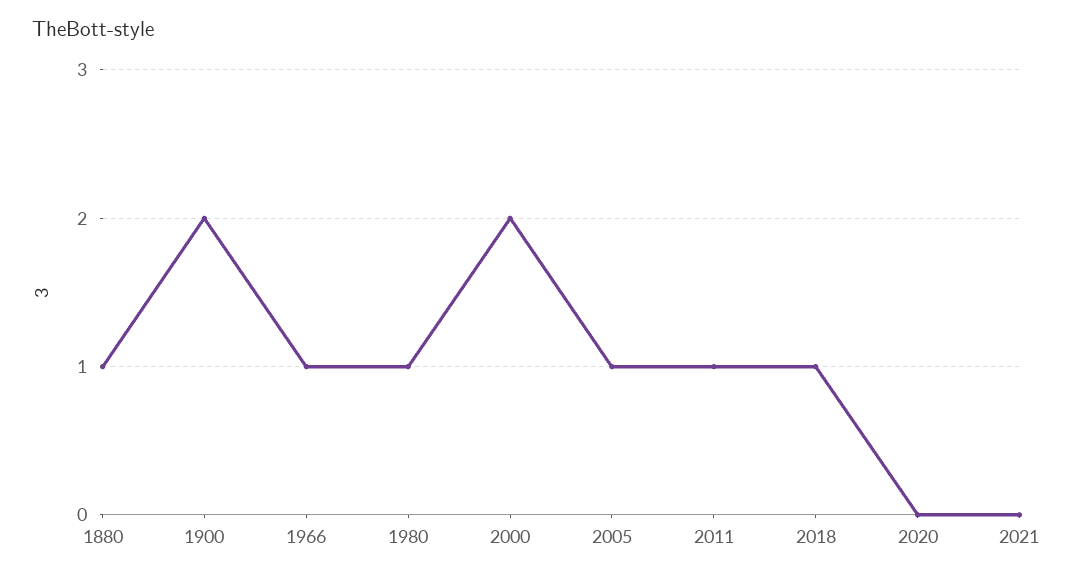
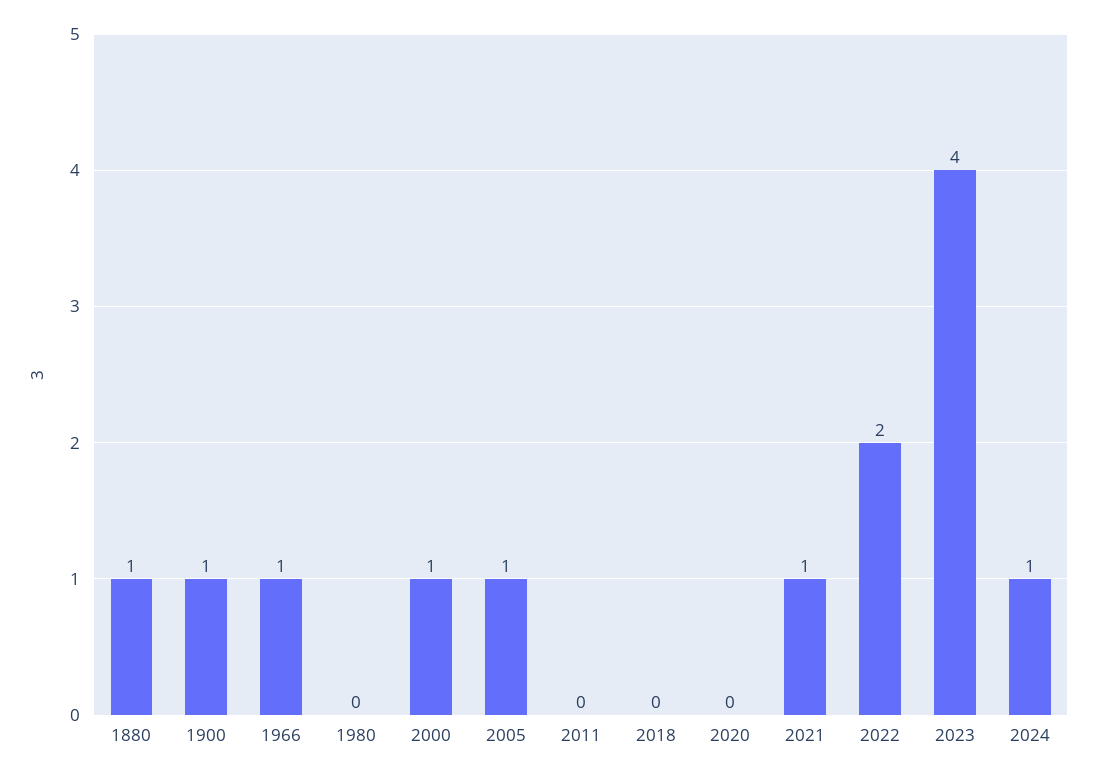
1900: 2 -> 1
1980: 1 -> 0
2000: 2 -> 1
2011: 1 -> 0
2018: 1 -> 0
2021: 0 -> 1
2022: none -> 2
2023: none -> 4
2024: none -> 1

